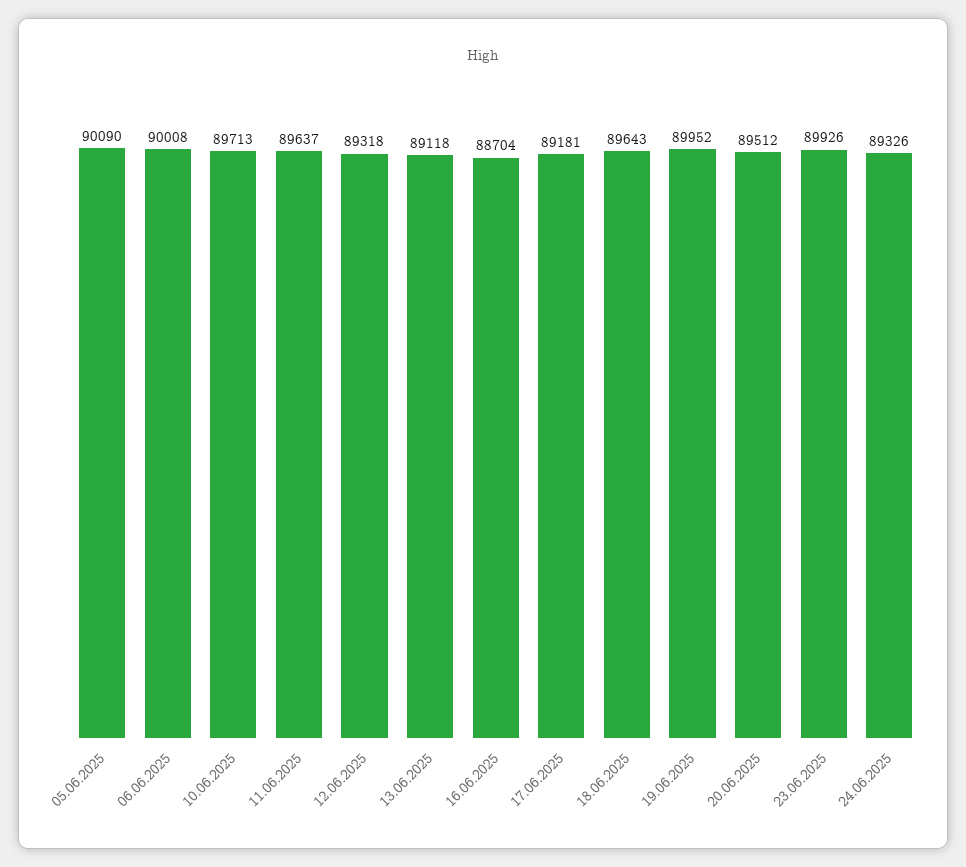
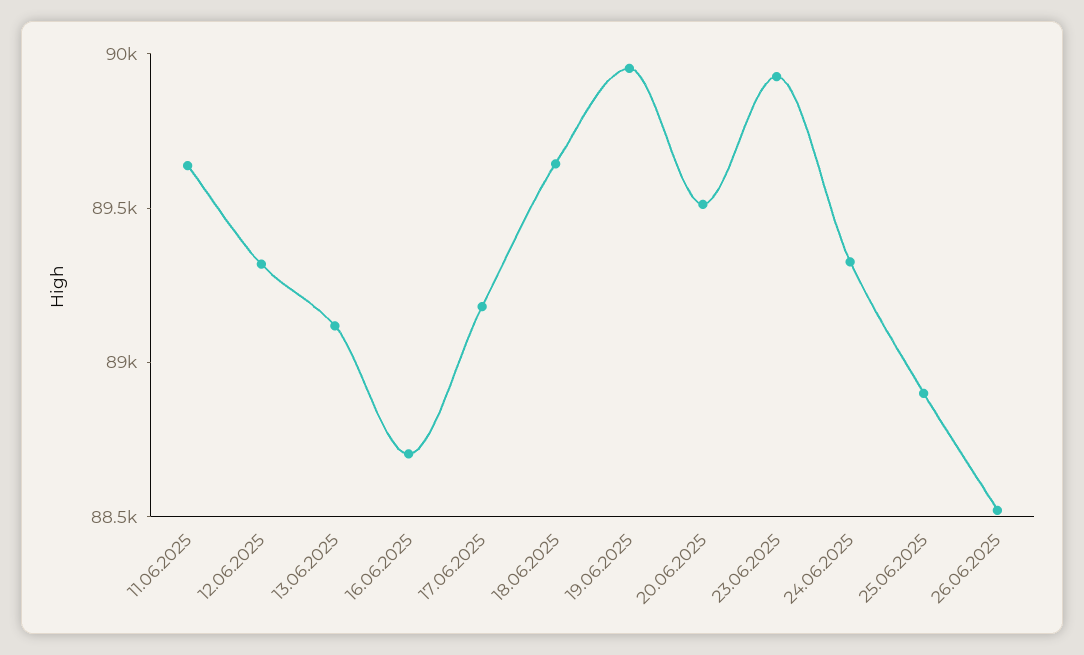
05.06.2025: 90090 -> none
06.06.2025: 90008 -> none
10.06.2025: 89713 -> none
25.06.2025: none -> 88900
26.06.2025: none -> 88500

